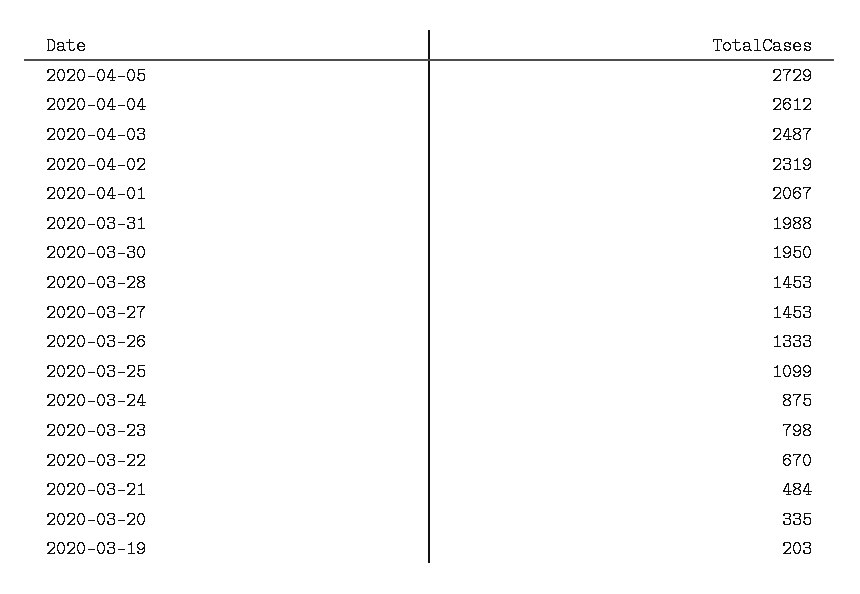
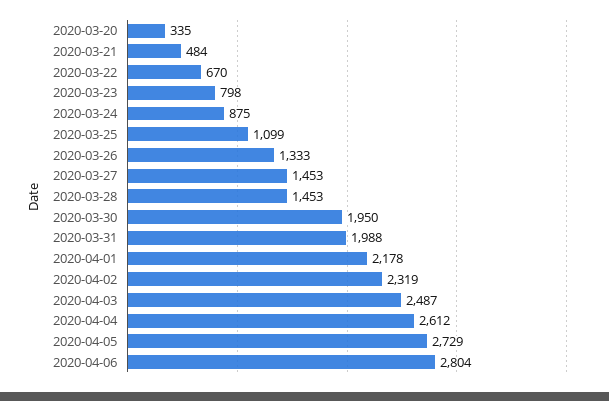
2020-04-01: 2067 -> 2178
2020-03-19: 203 -> none
2020-04-06: none -> 2804

